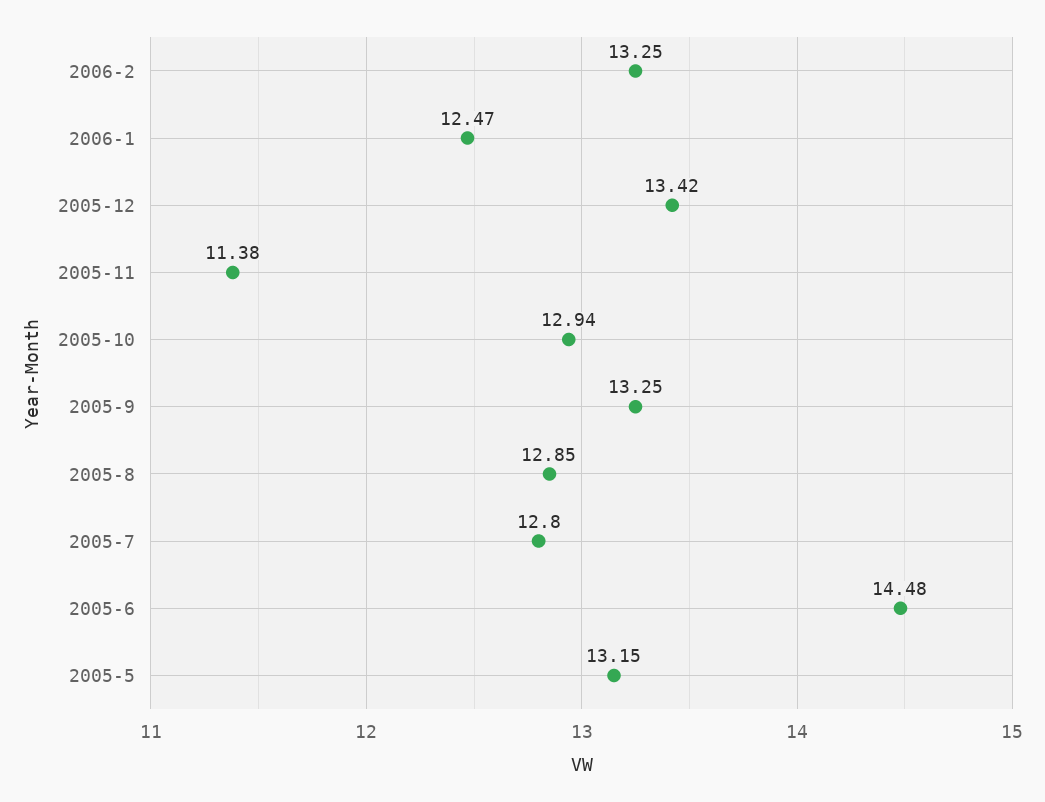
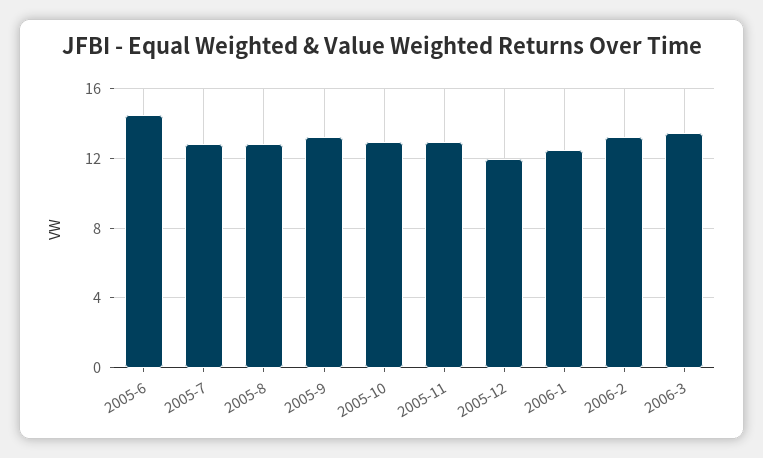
2005-12: 13.42 -> 12
2005-11: 11.38 -> 13
2005-5: 13.15 -> none
2006-3: none -> 13.5

